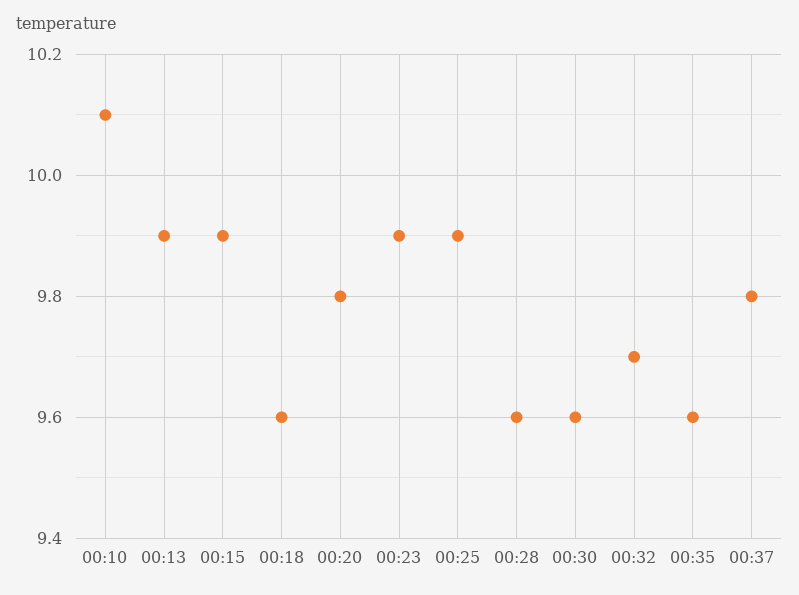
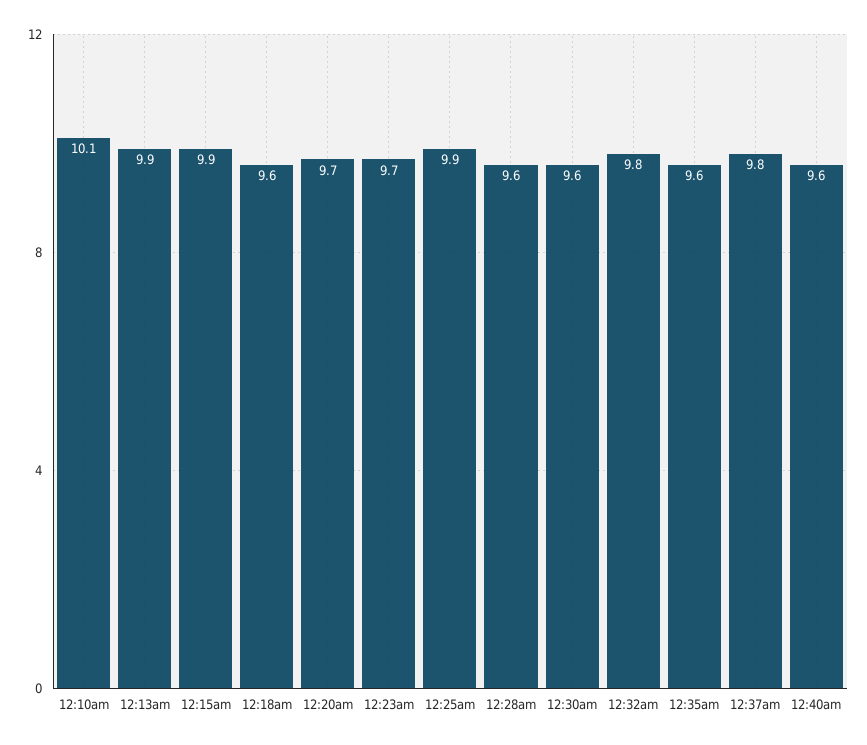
00:20: 9.8 -> 9.7
00:23: 9.9 -> 9.7
00:32: 9.7 -> 9.8
12:40am: none -> 9.6

